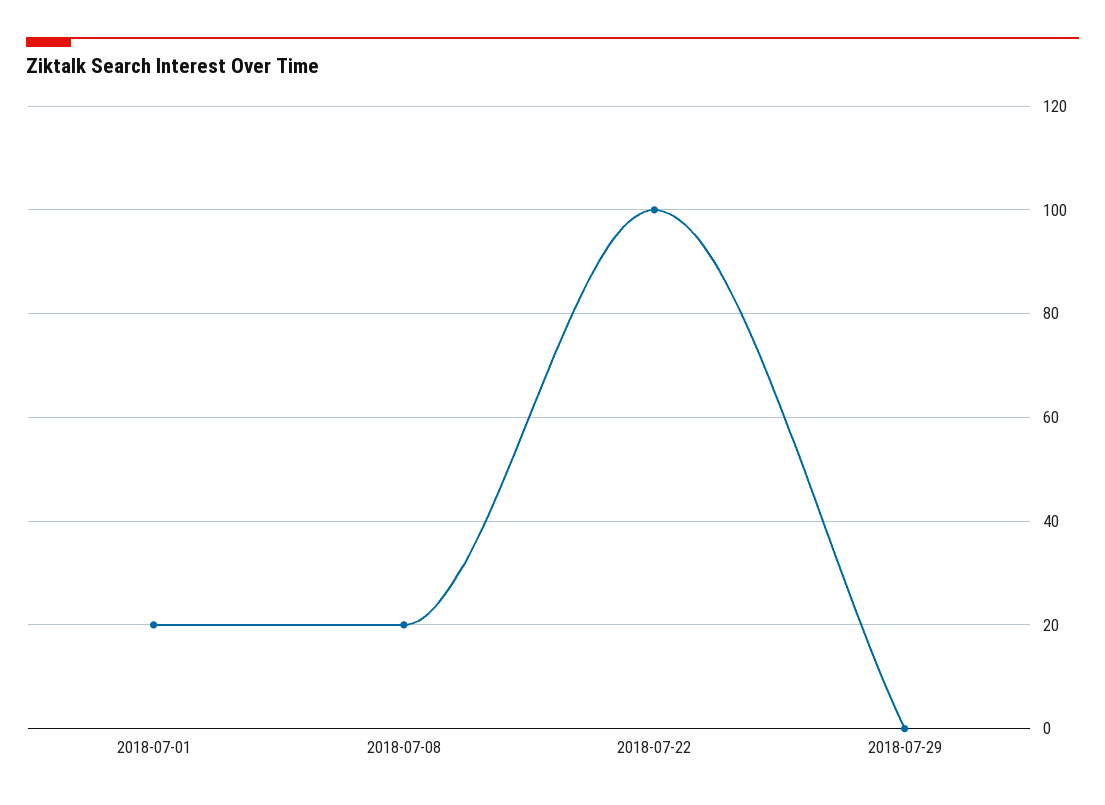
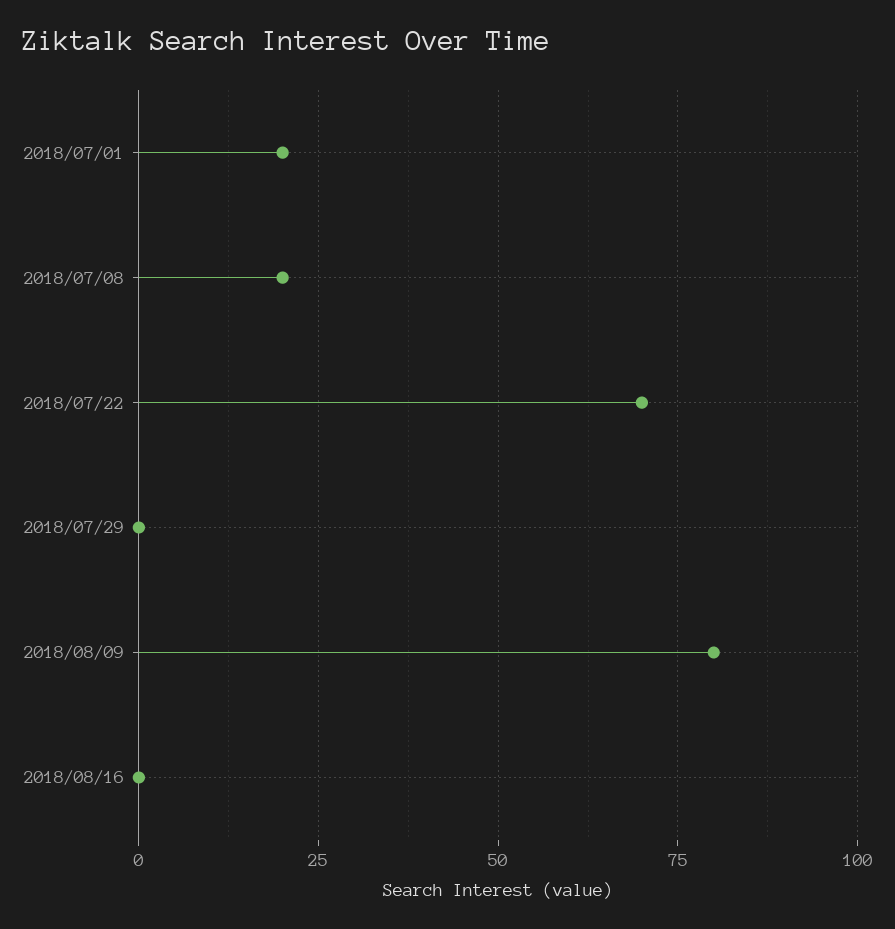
2018-07-22: 100 -> 70
2018/08/09: none -> 80
2018/08/16: none -> 0

